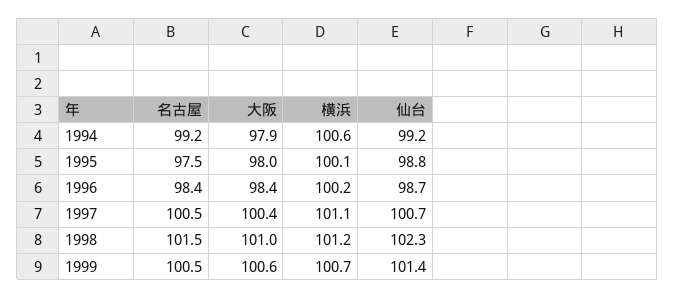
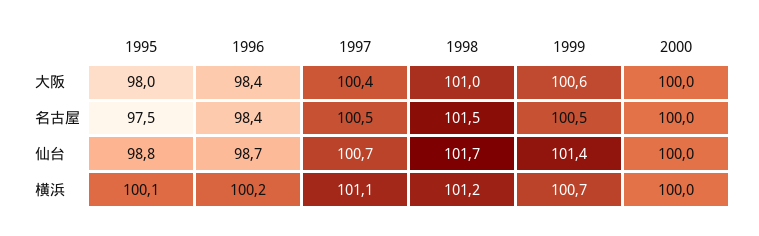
名古屋, 1994: 99.2 -> none
大阪, 1994: 97.9 -> none
横浜, 1994: 100.6 -> none
仙台, 1994: 99.2 -> none
仙台, 1998: 102.3 -> 101.7
大阪, 2000: none -> 100
名古屋, 2000: none -> 100
仙台, 2000: none -> 100
横浜, 2000: none -> 100

